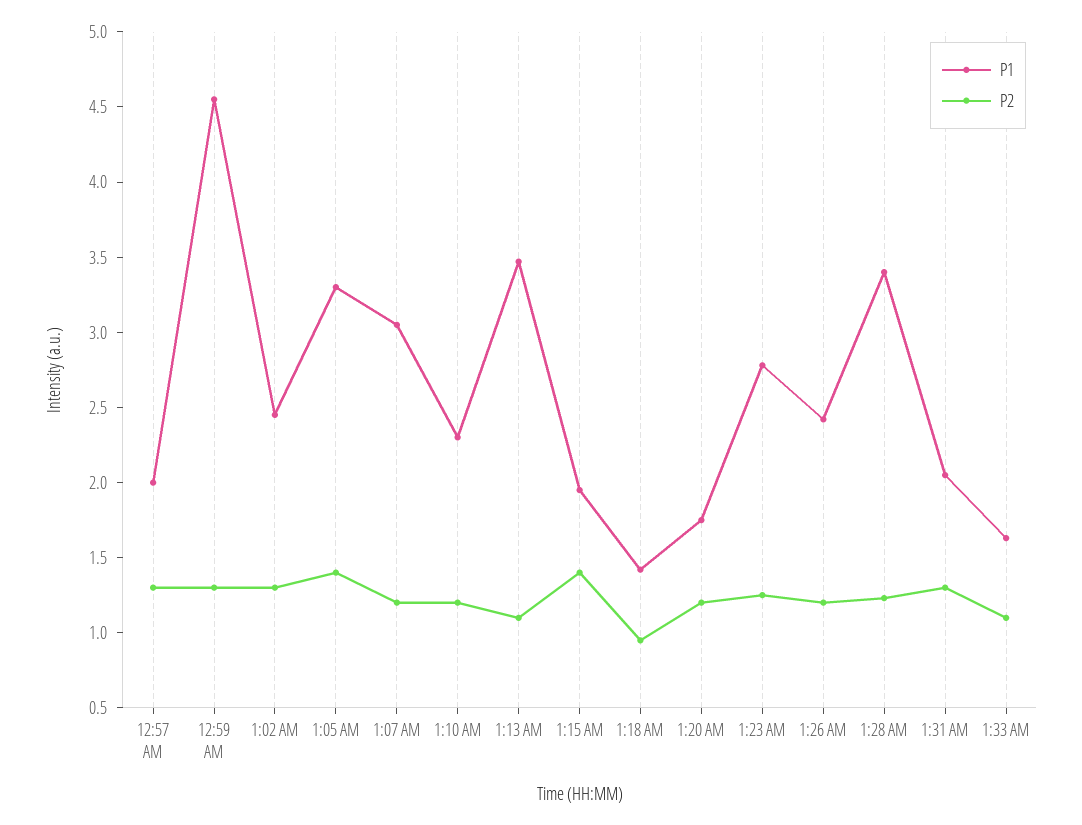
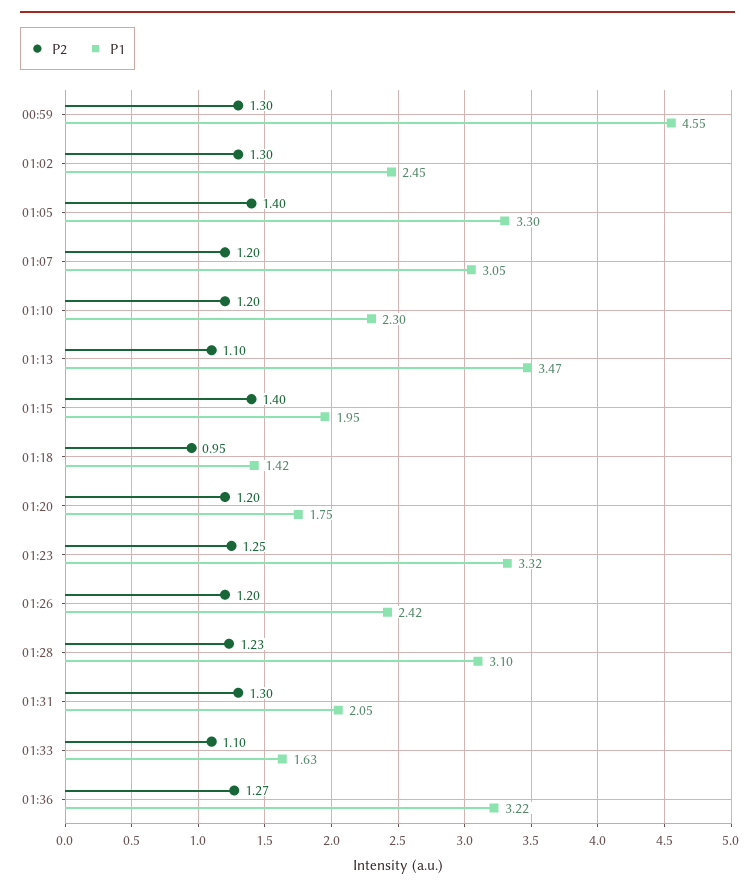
P1, 12:57 AM: 2 -> none
P2, 12:57 AM: 1.3 -> none
P1, 1:23 AM: 2.8 -> 3.32
P1, 1:28 AM: 3.4 -> 3.1
P2, 01:36: none -> 1.27
P1, 01:36: none -> 3.22

